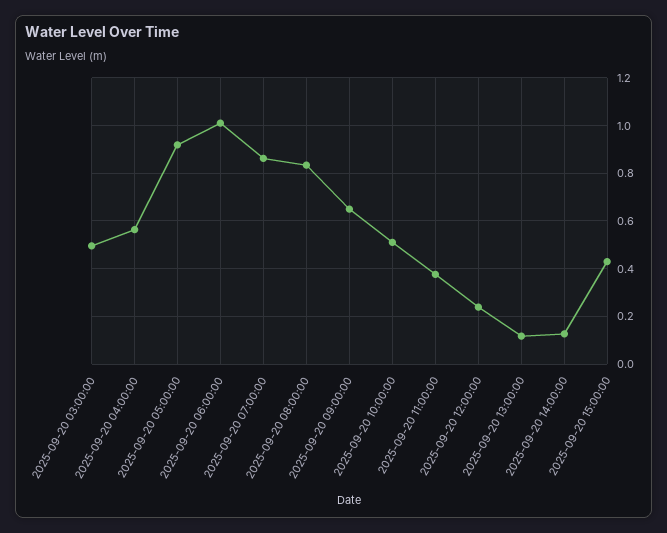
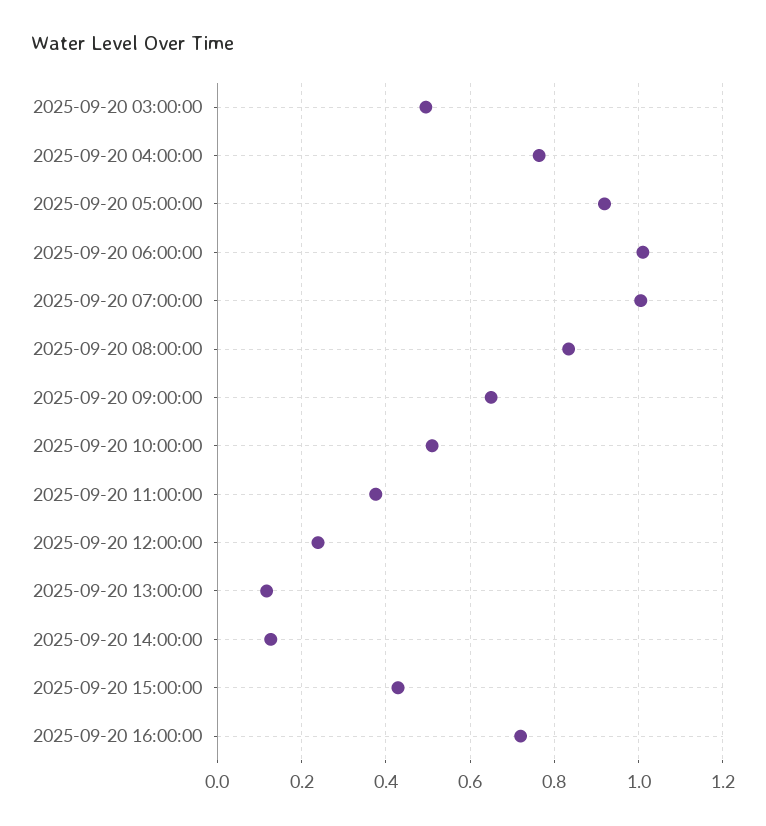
2025-09-20 04:00:00: 0.55 -> 0.76
2025-09-20 07:00:00: 0.85 -> 1
2025-09-20 16:00:00: none -> 0.72

